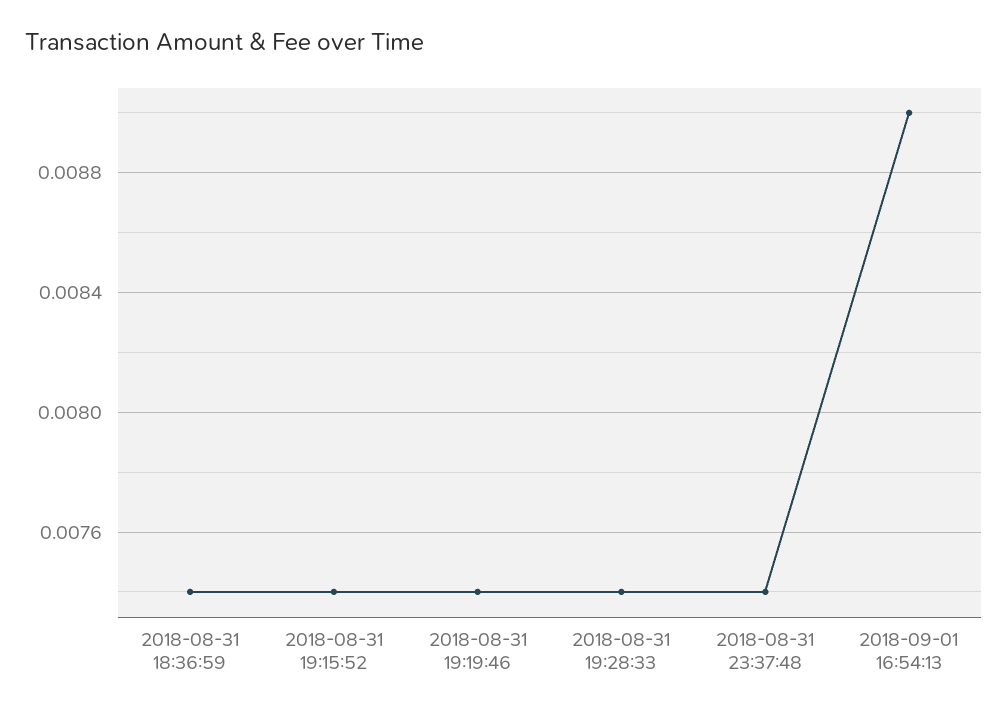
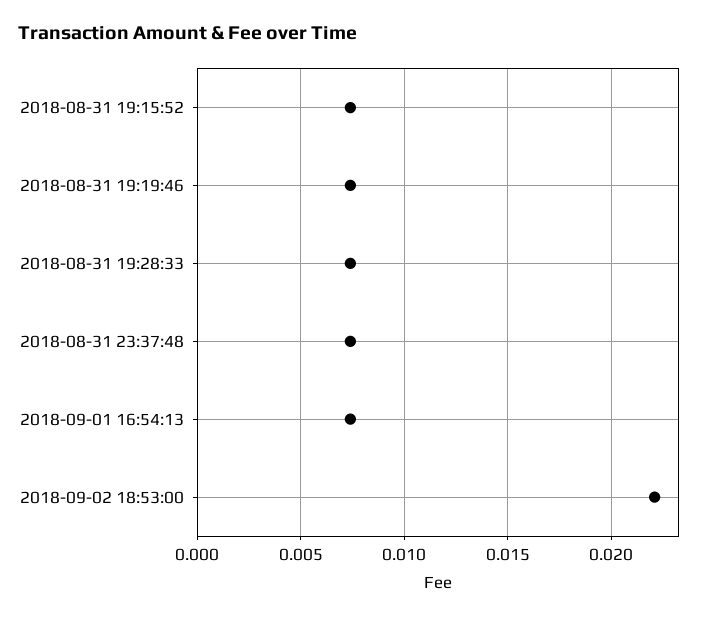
2018-08-31 18:36:59: 0.0074 -> none
2018-09-01 16:54:13: 0.009 -> 0.0075
2018-09-02 18:53:00: none -> 0.022

